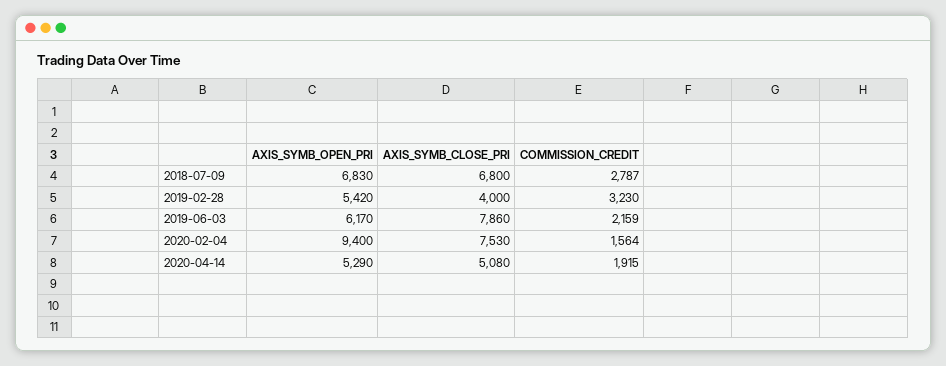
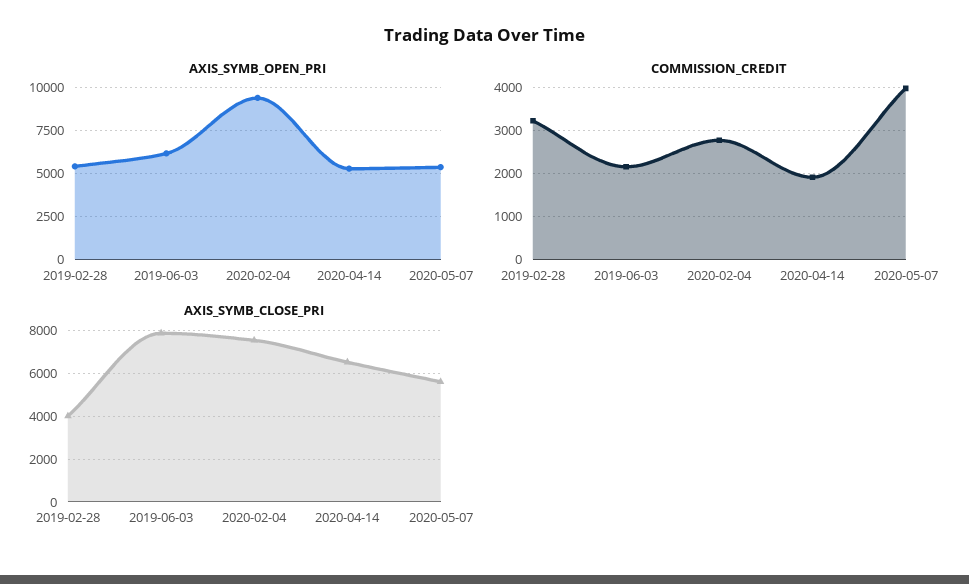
AXIS_SYMB_OPEN_PRI, 2018-07-09: 6830 -> none
AXIS_SYMB_CLOSE_PRI, 2018-07-09: 6800 -> none
COMMISSION_CREDIT, 2018-07-09: 2787 -> none
COMMISSION_CREDIT, 2020-02-04: 1564 -> 2800
AXIS_SYMB_CLOSE_PRI, 2020-04-14: 5080 -> 6500
AXIS_SYMB_OPEN_PRI, 2020-05-07: none -> 5500
COMMISSION_CREDIT, 2020-05-07: none -> 4000
AXIS_SYMB_CLOSE_PRI, 2020-05-07: none -> 5500

